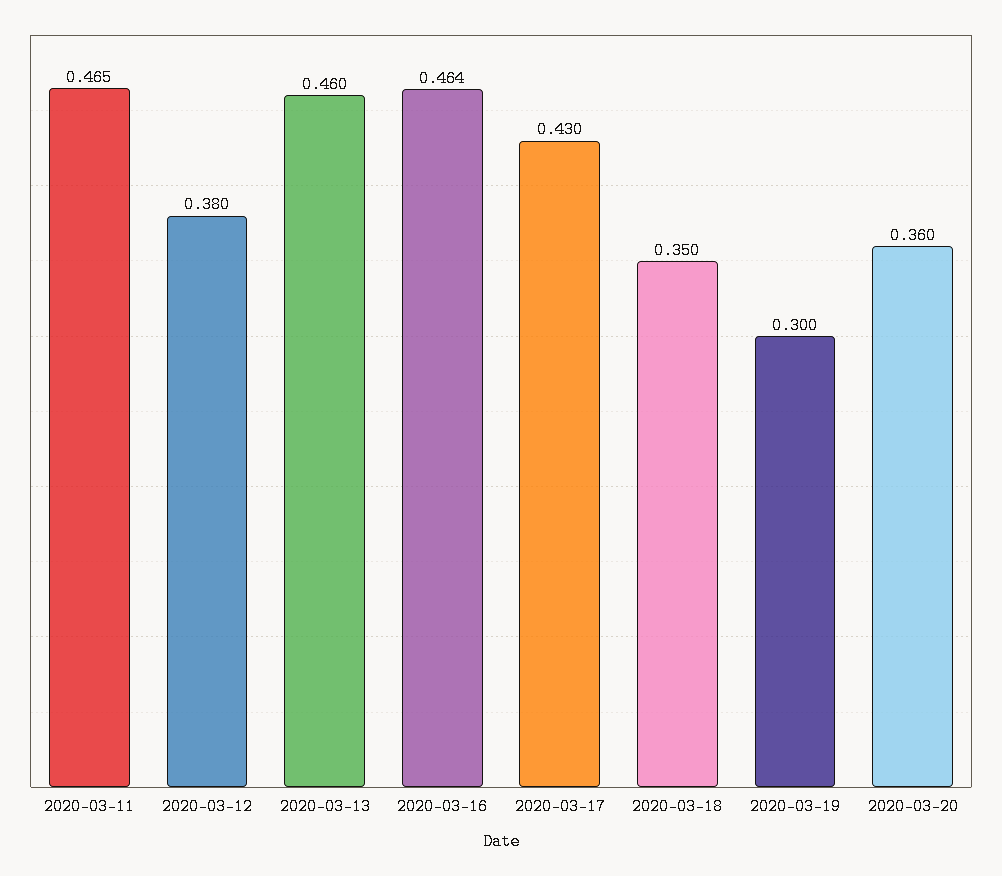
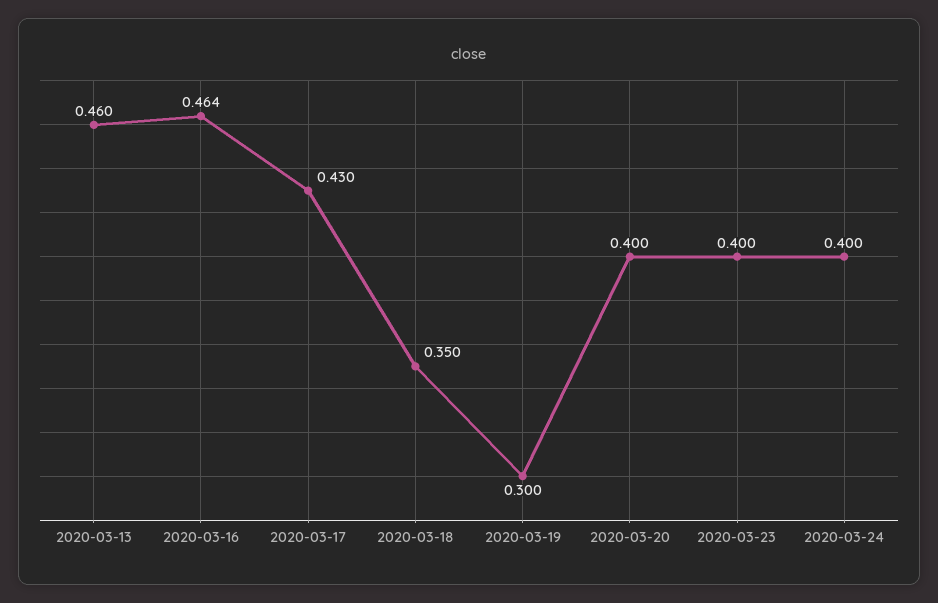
2020-03-11: 0.465 -> none
2020-03-12: 0.38 -> none
2020-03-20: 0.36 -> 0.4
2020-03-23: none -> 0.4
2020-03-24: none -> 0.4

